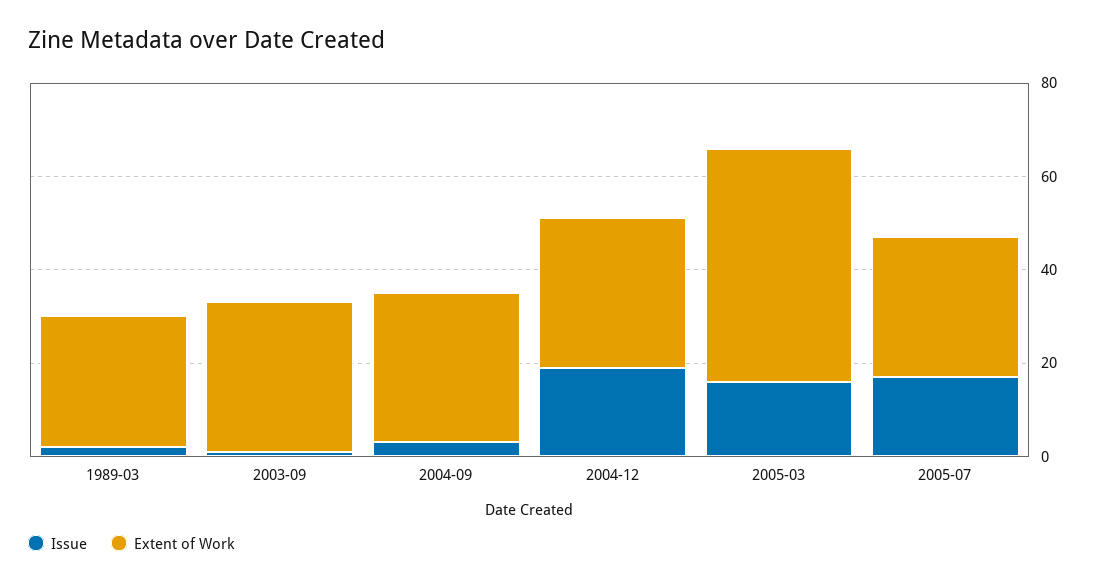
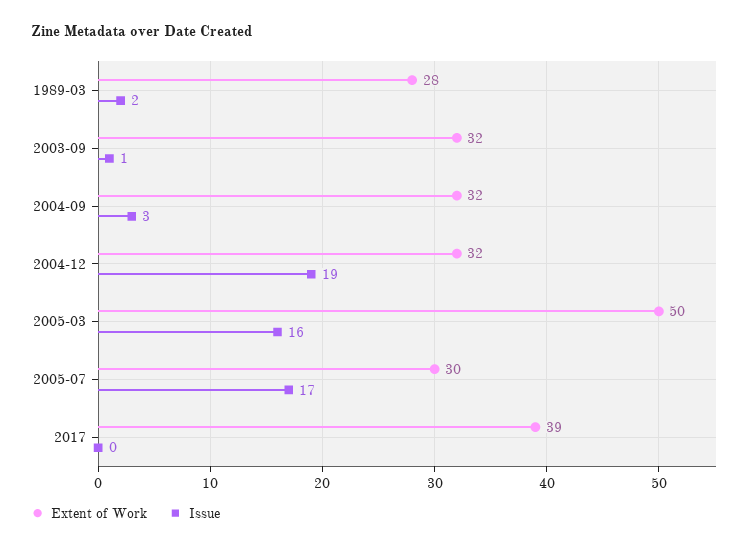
Extent of Work, 2017: none -> 39
Issue, 2017: none -> 0

